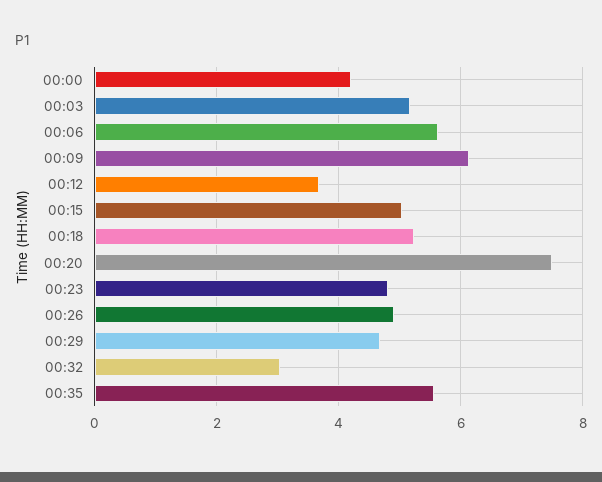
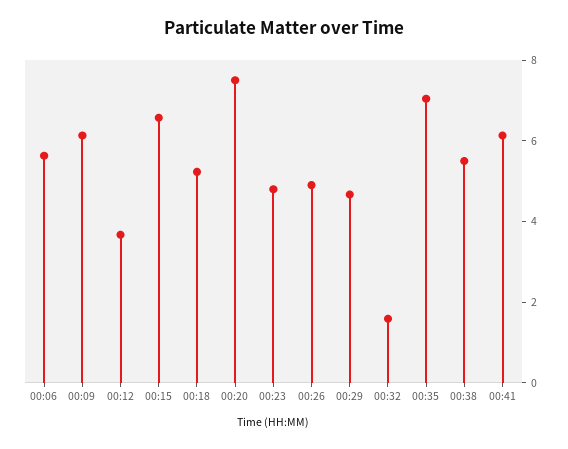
00:00: 4.2 -> none
00:03: 5.2 -> none
00:15: 5 -> 6.5
00:32: 3 -> 1.5
00:35: 5.6 -> 7
00:38: none -> 5.5
00:41: none -> 6

